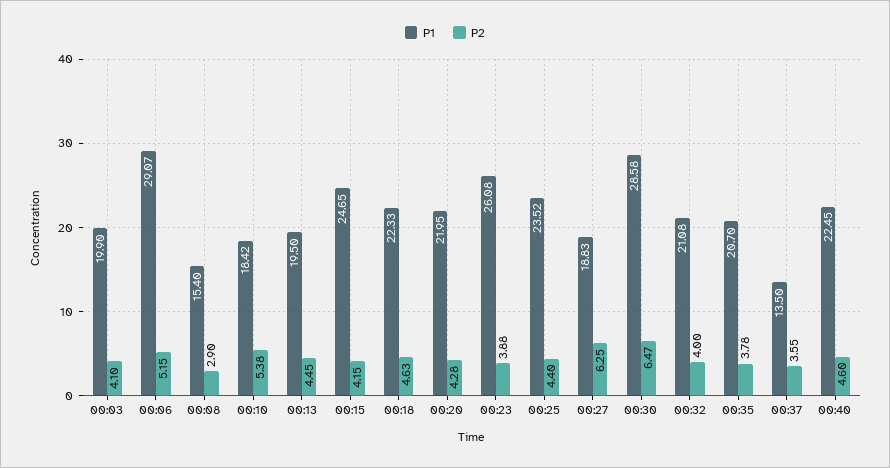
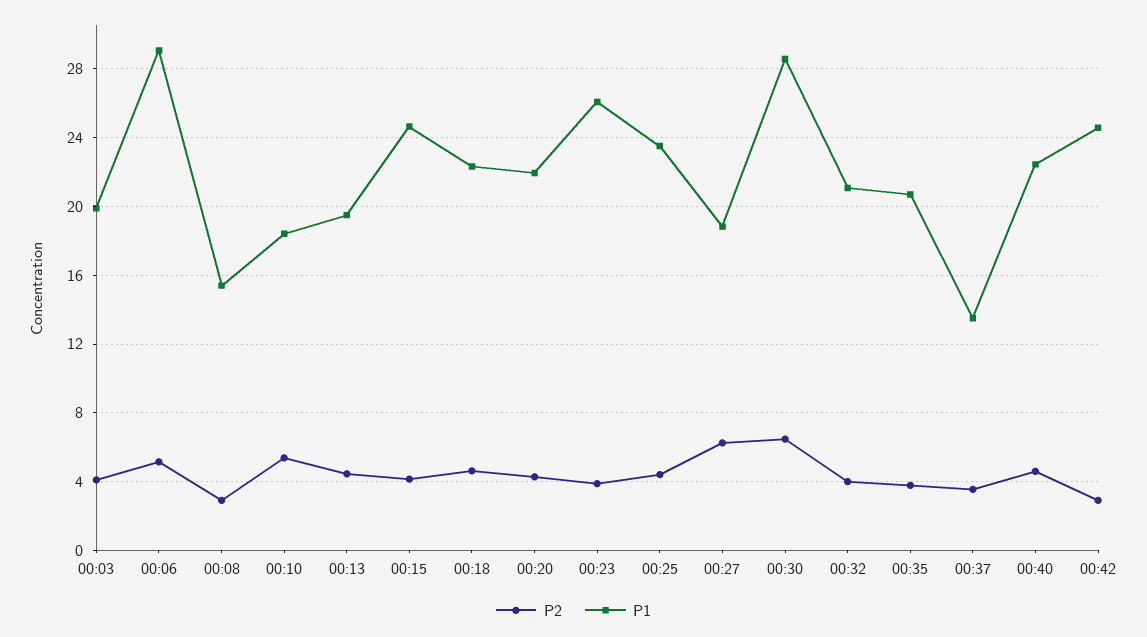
P2, 00:42: none -> 3
P1, 00:42: none -> 24.5

